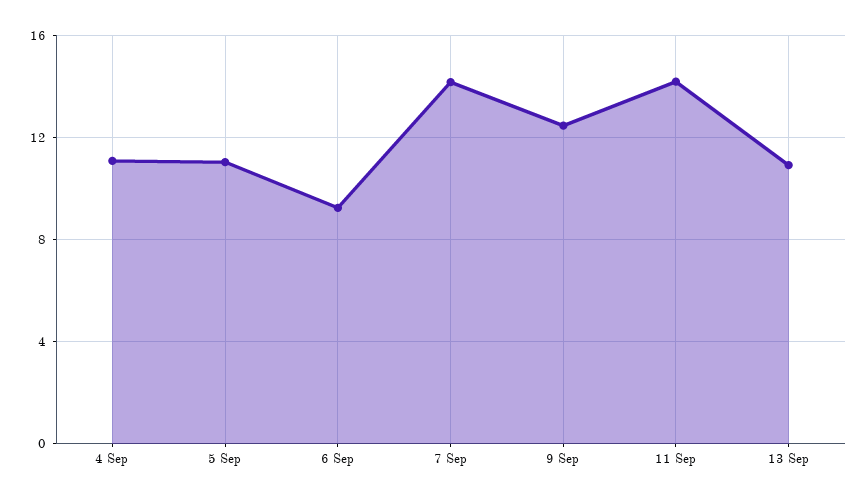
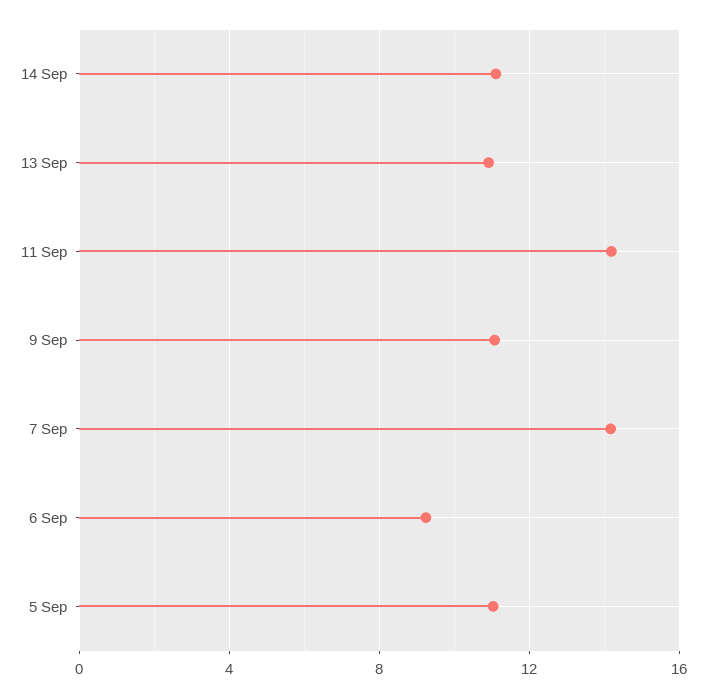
4 Sep: 11 -> none
9 Sep: 12.5 -> 11
14 Sep: none -> 11

